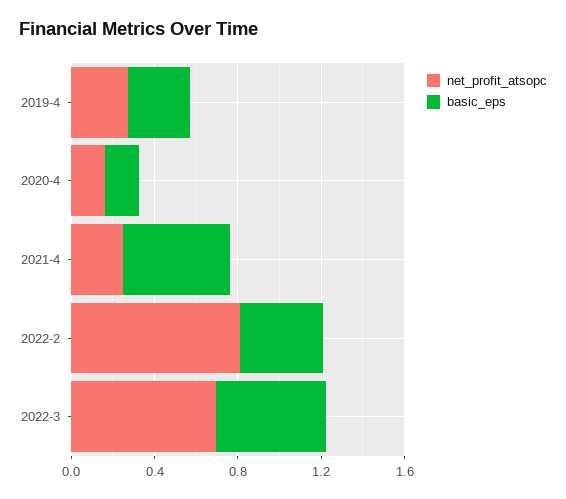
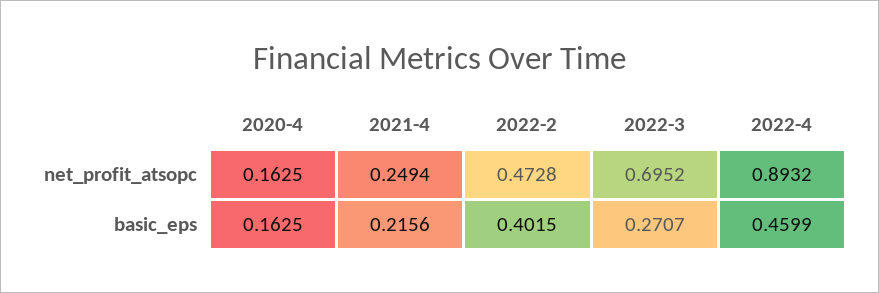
net_profit_atsopc, 2019-4: 0.3 -> none
basic_eps, 2019-4: 0.3 -> none
basic_eps, 2021-4: 0.5 -> 0.2156
net_profit_atsopc, 2022-2: 0.8 -> 0.4728
basic_eps, 2022-3: 0.5 -> 0.2707
net_profit_atsopc, 2022-4: none -> 0.8932
basic_eps, 2022-4: none -> 0.4599

